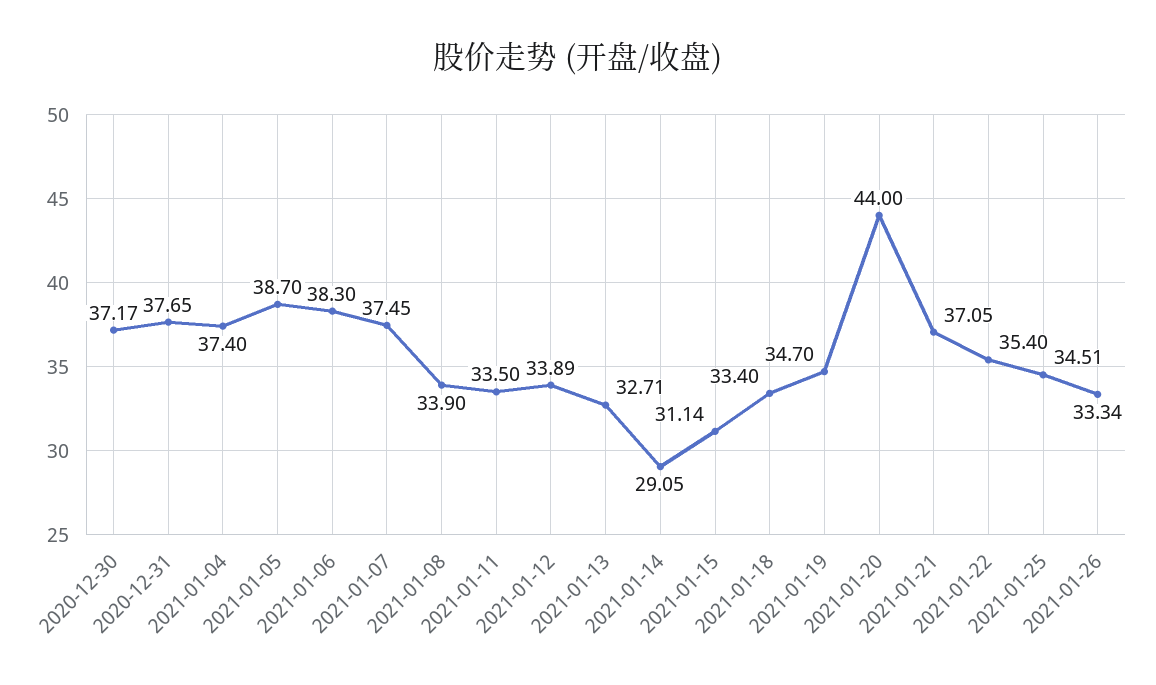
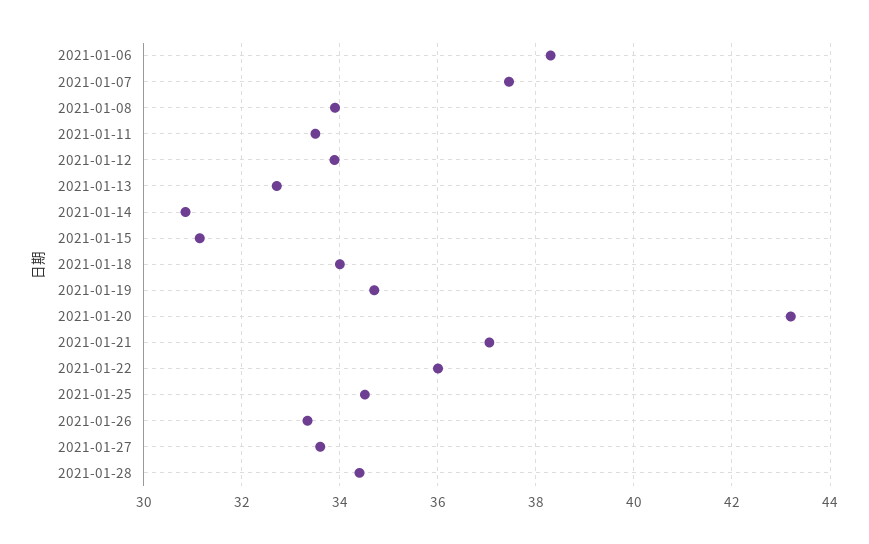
2020-12-30: 37.17 -> none
2020-12-31: 37.65 -> none
2021-01-04: 37.4 -> none
2021-01-05: 38.7 -> none
2021-01-14: 29.05 -> 30.8
2021-01-18: 33.4 -> 34
2021-01-20: 44 -> 43.2
2021-01-22: 35.4 -> 36
2021-01-27: none -> 33.6
2021-01-28: none -> 34.4

